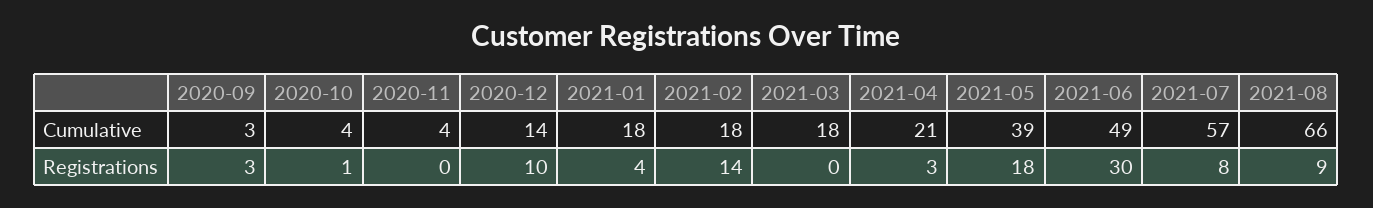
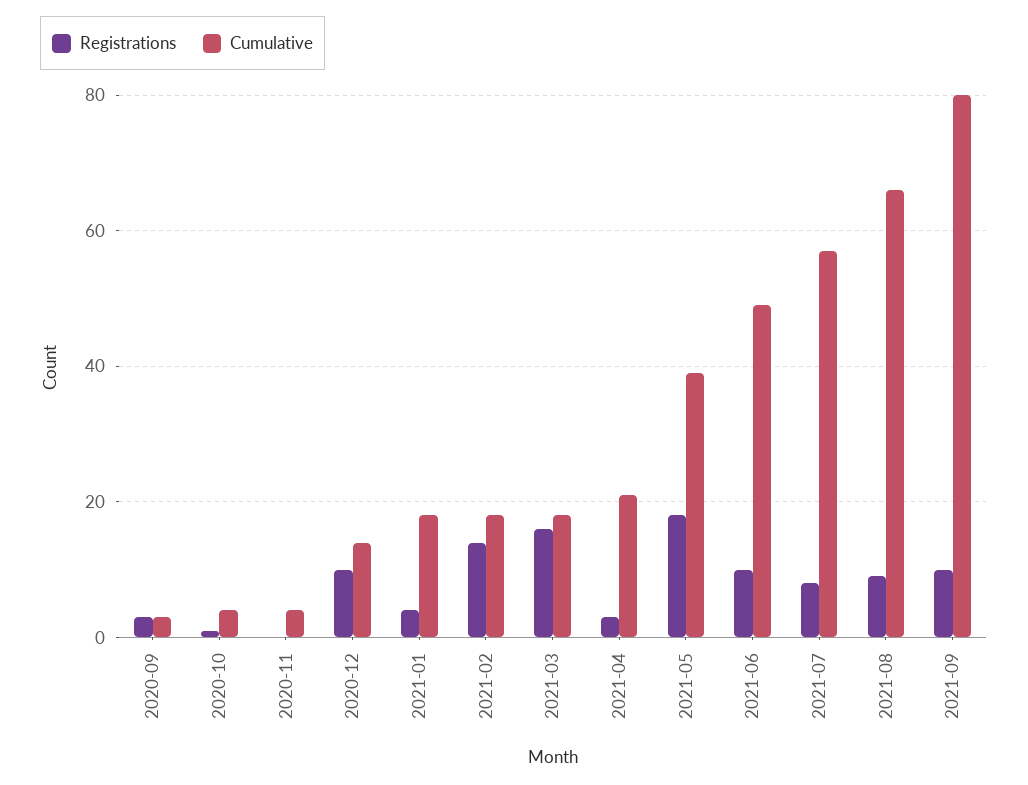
Registrations, 2021-03: 0 -> 15
Registrations, 2021-06: 30 -> 10
Registrations, 2021-09: none -> 10
Cumulative, 2021-09: none -> 80

